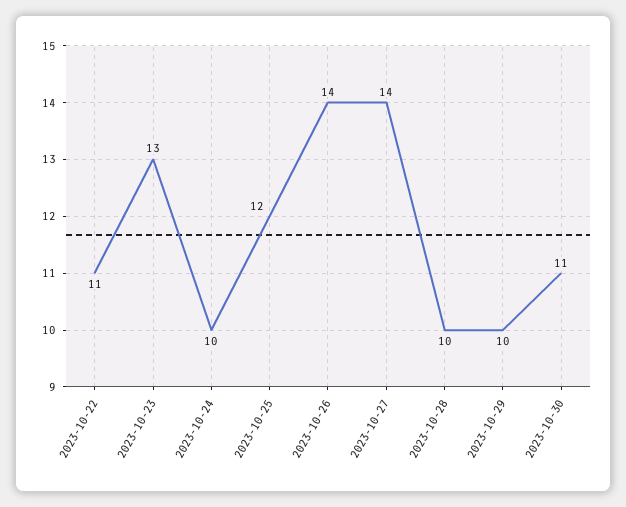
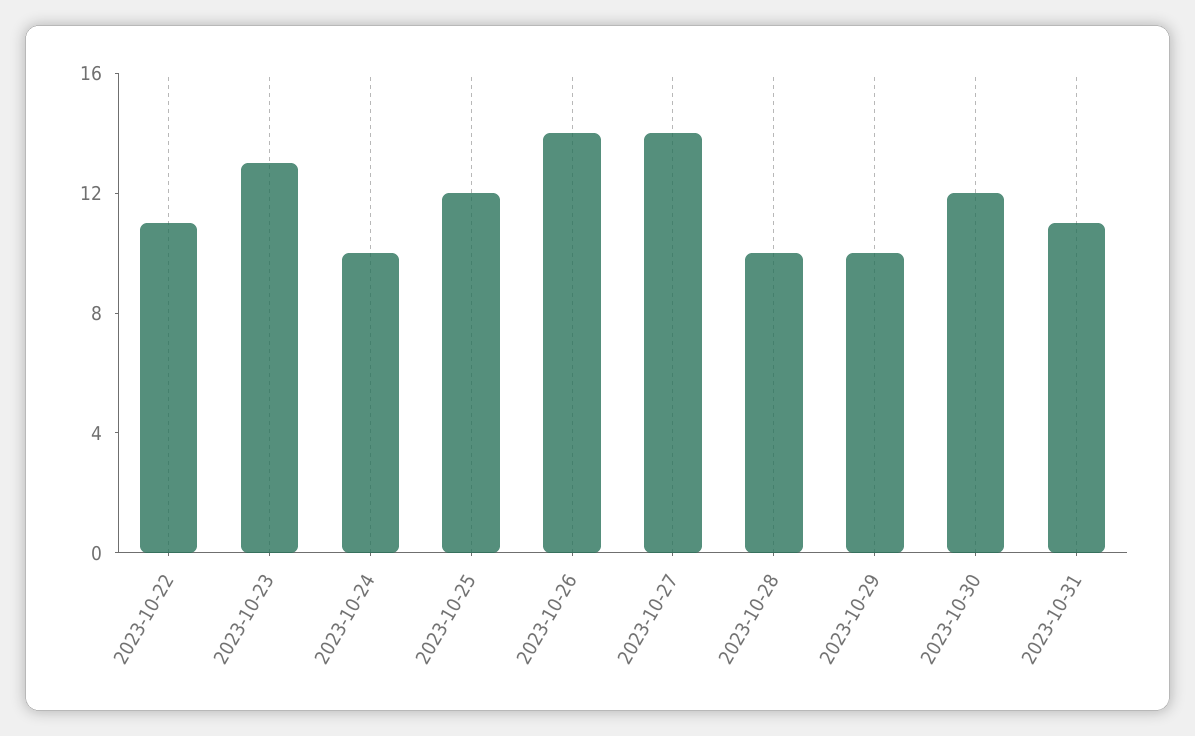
2023-10-30: 11 -> 12
2023-10-31: none -> 11

